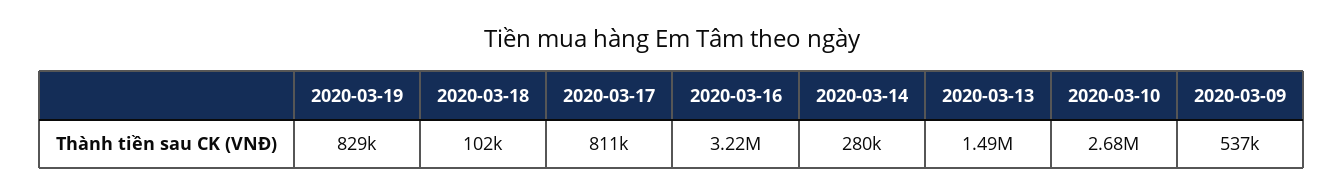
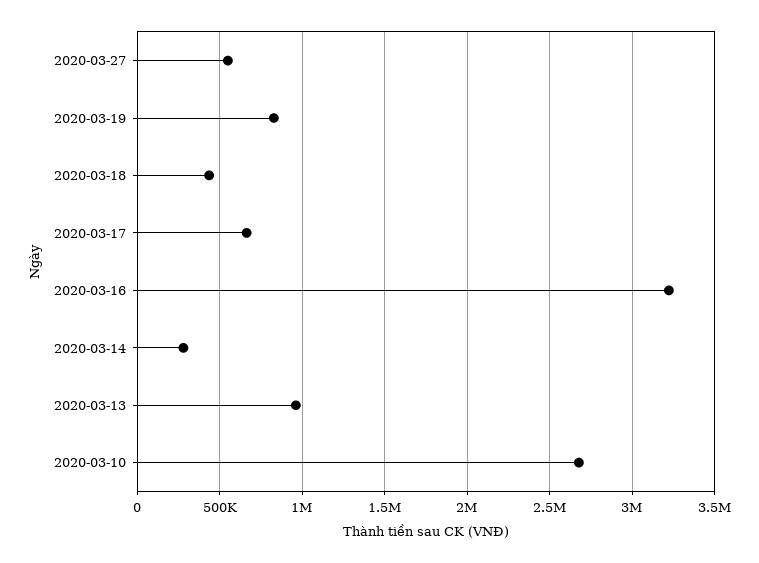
2020-03-18: 102000 -> 450000
2020-03-17: 811000 -> 650000
2020-03-13: 1490000 -> 950000
2020-03-09: 537000 -> none
2020-03-27: none -> 550000

